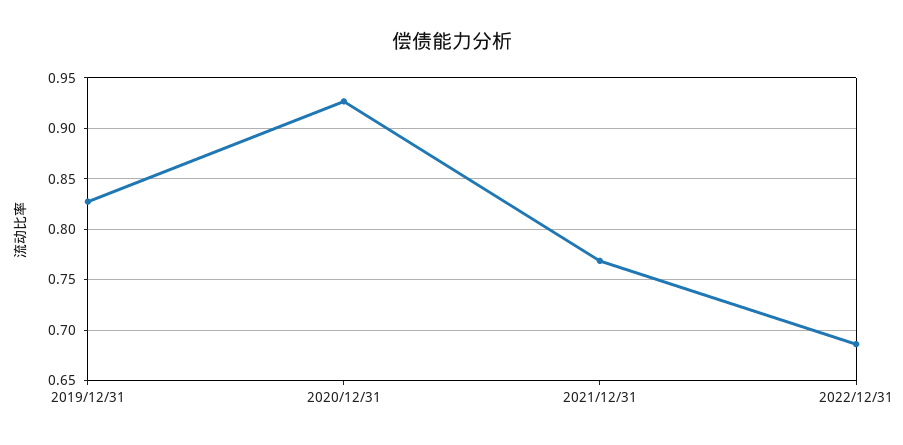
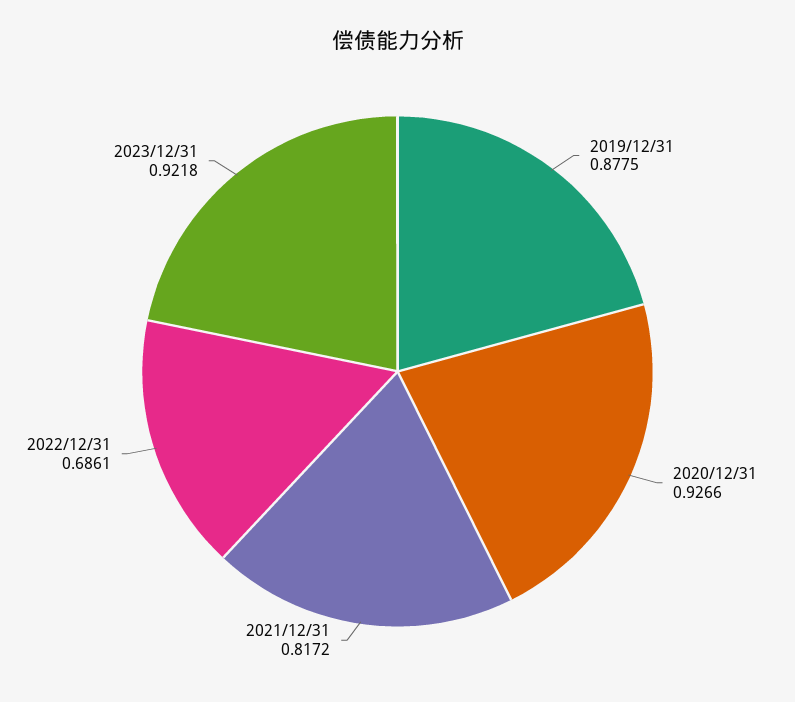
2019/12/31: 0.83 -> 0.8775
2021/12/31: 0.77 -> 0.8172
2023/12/31: none -> 0.9218

